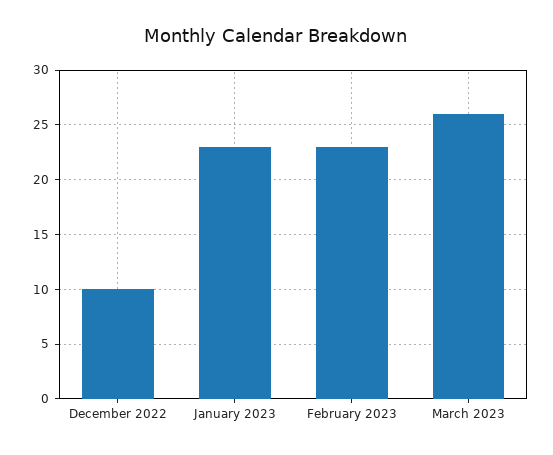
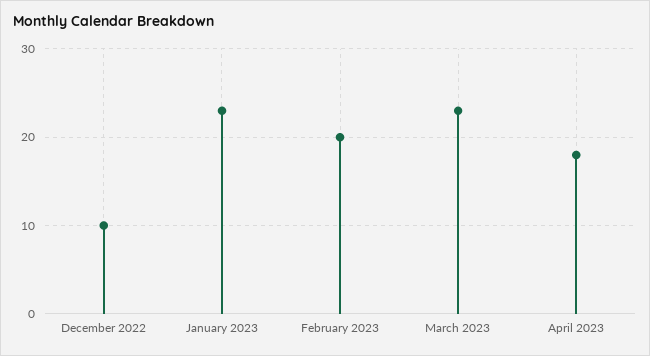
February 2023: 23 -> 20
March 2023: 26 -> 23
April 2023: none -> 18

